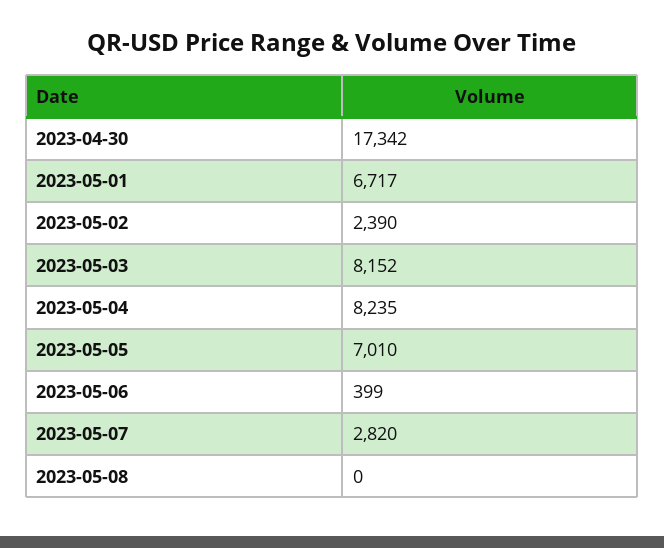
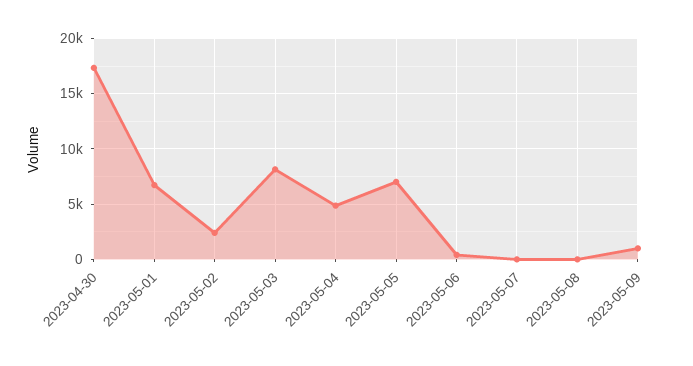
2023-05-04: 8235 -> 5000
2023-05-07: 2820 -> 0
2023-05-09: none -> 1000

